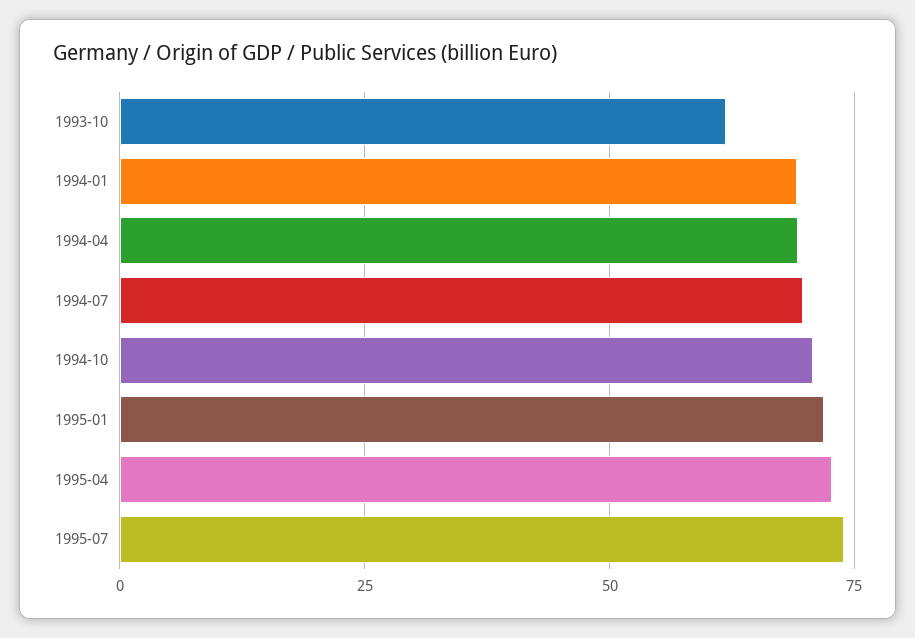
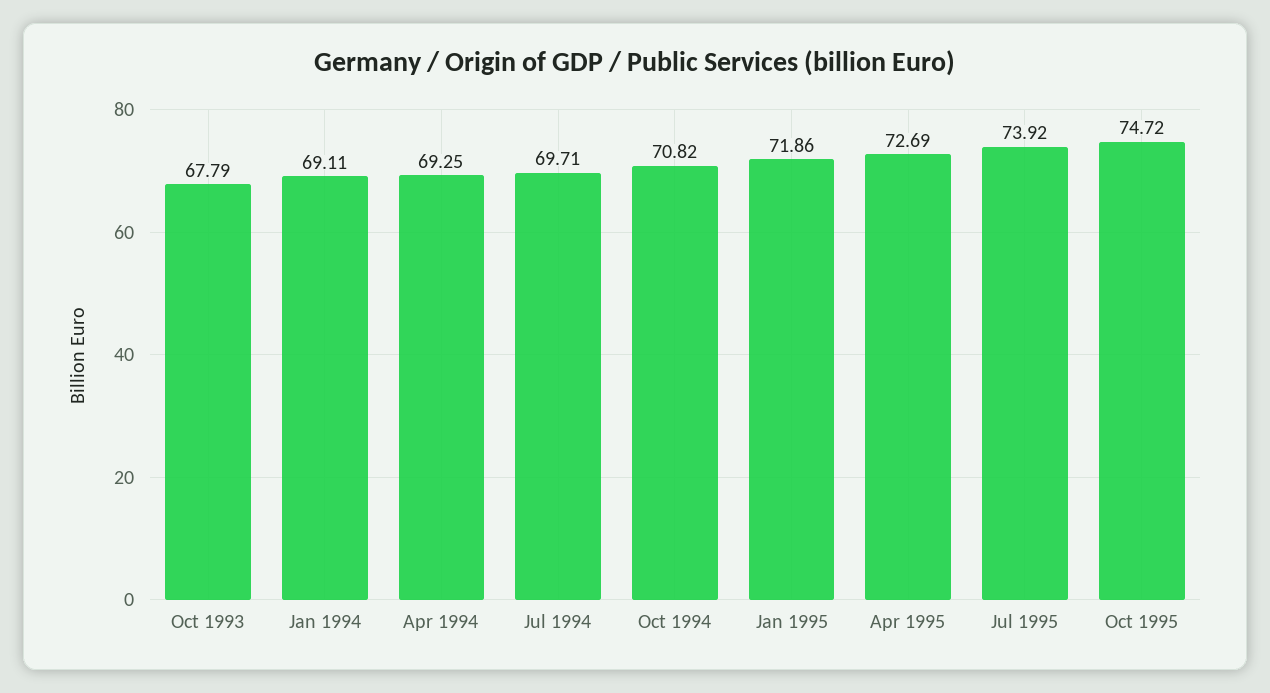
1993-10: 62.5 -> 67.79
Oct 1995: none -> 74.72

